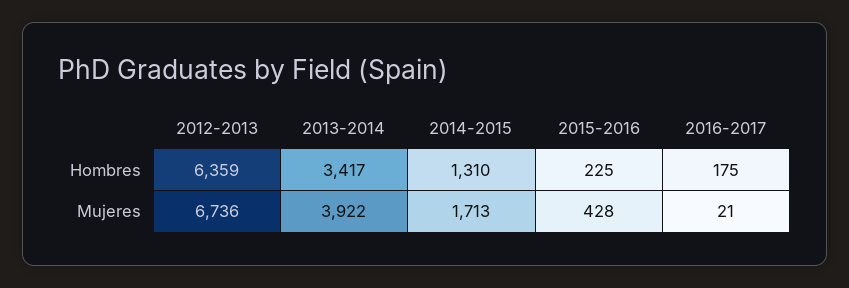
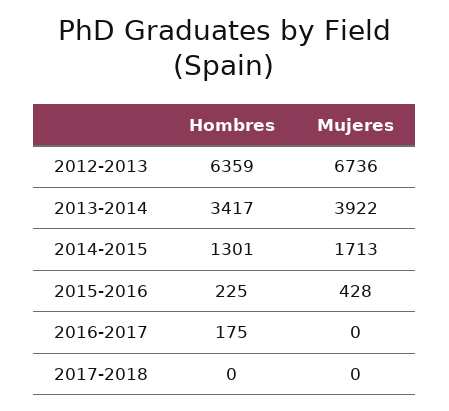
2014-2015, Hombres: 1310 -> 1301
2016-2017, Mujeres: 21 -> 0
2017-2018, Hombres: none -> 0
2017-2018, Mujeres: none -> 0

